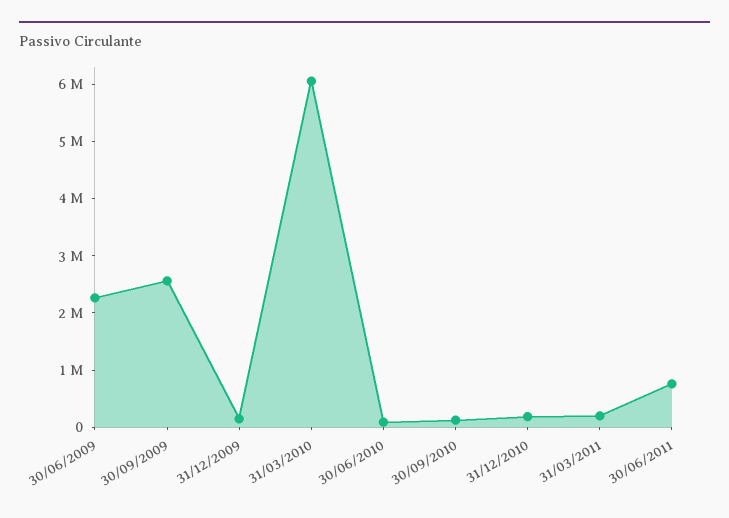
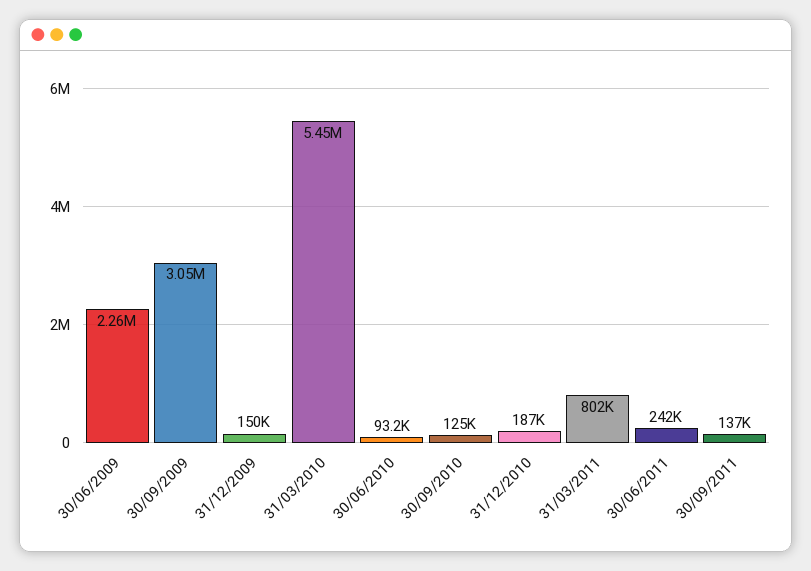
30/09/2009: 2600000 -> 3050000
31/03/2010: 6000000 -> 5450000
31/03/2011: 200000 -> 802000
30/06/2011: 800000 -> 242000
30/09/2011: none -> 137000

